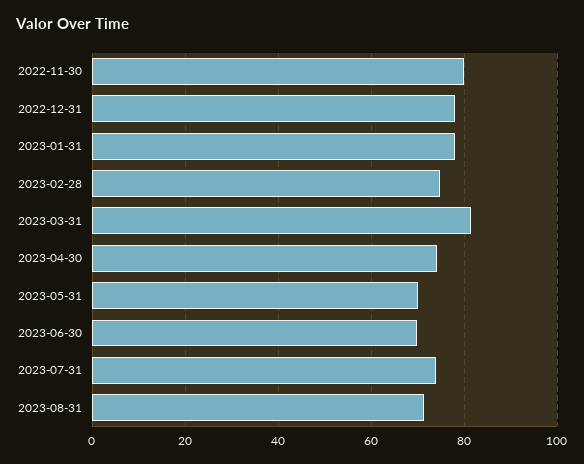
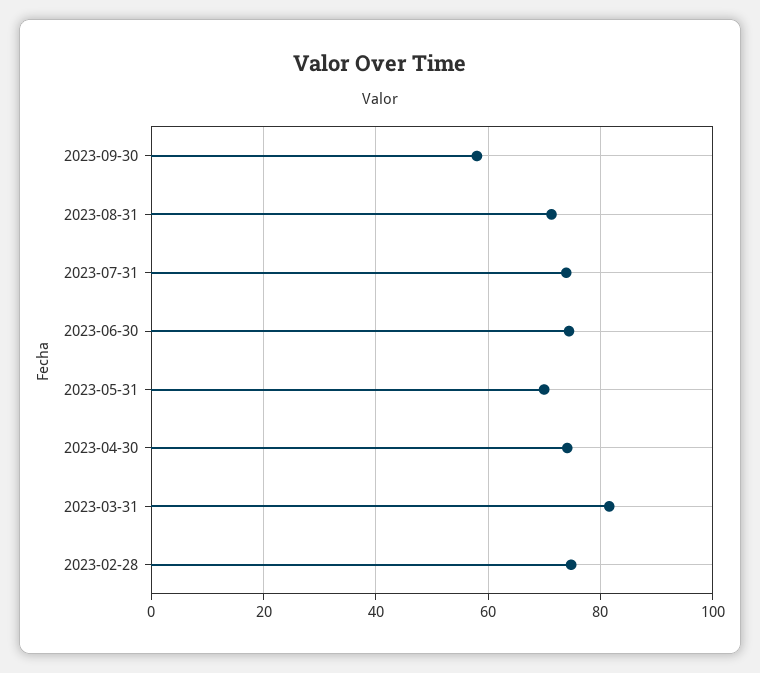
2022-11-30: 80 -> none
2022-12-31: 78 -> none
2023-01-31: 78 -> none
2023-06-30: 70 -> 74
2023-09-30: none -> 58

